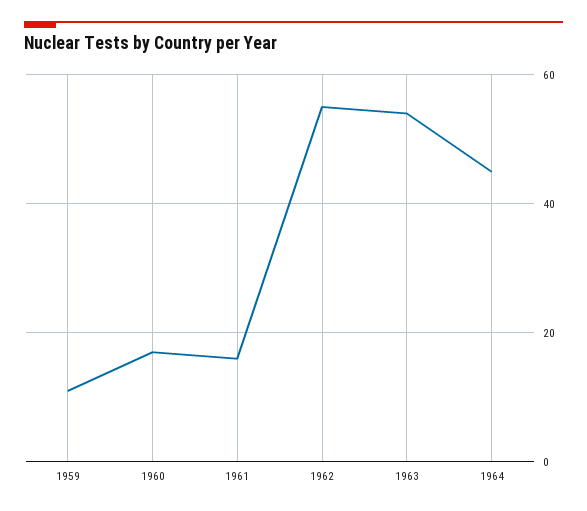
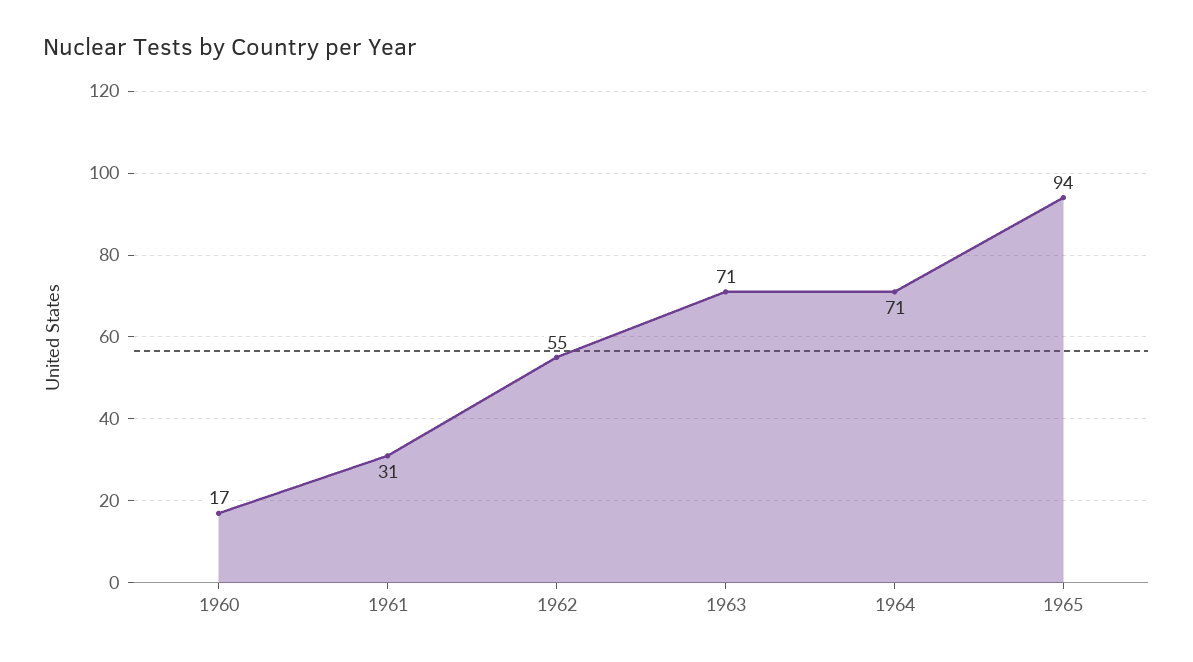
1959: 10 -> none
1961: 15 -> 31
1963: 55 -> 71
1964: 45 -> 71
1965: none -> 94

